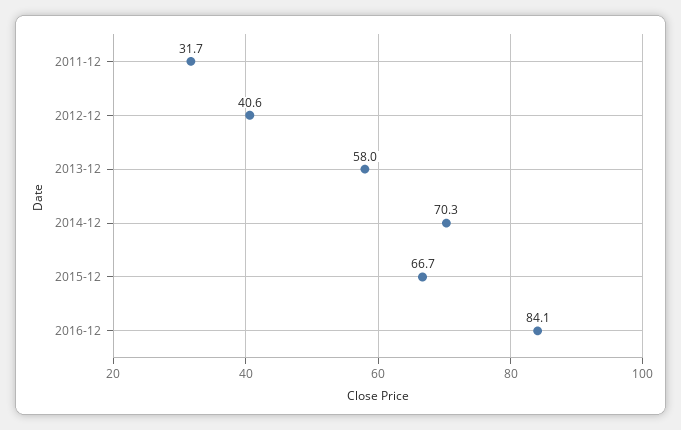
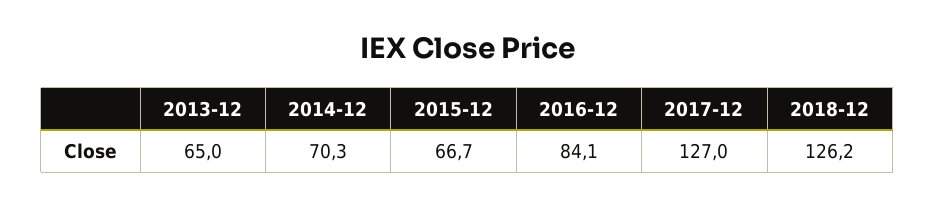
2011-12: 31.7 -> none
2012-12: 40.6 -> none
2013-12: 58 -> 65
2017-12: none -> 127
2018-12: none -> 126.2

